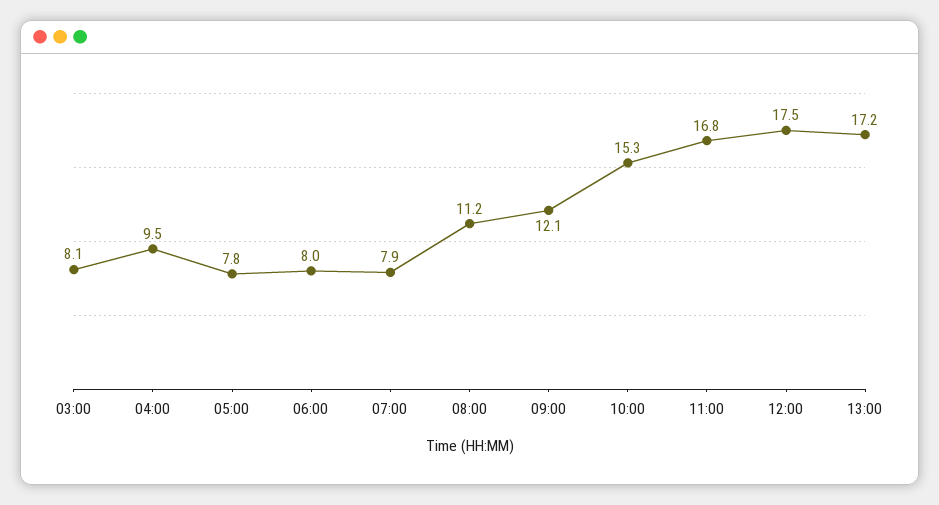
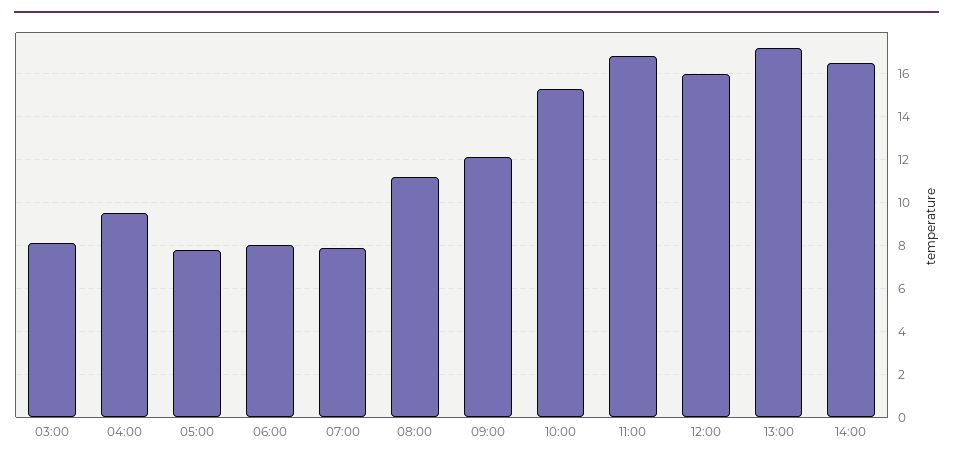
12:00: 17.5 -> 16
14:00: none -> 16.5

